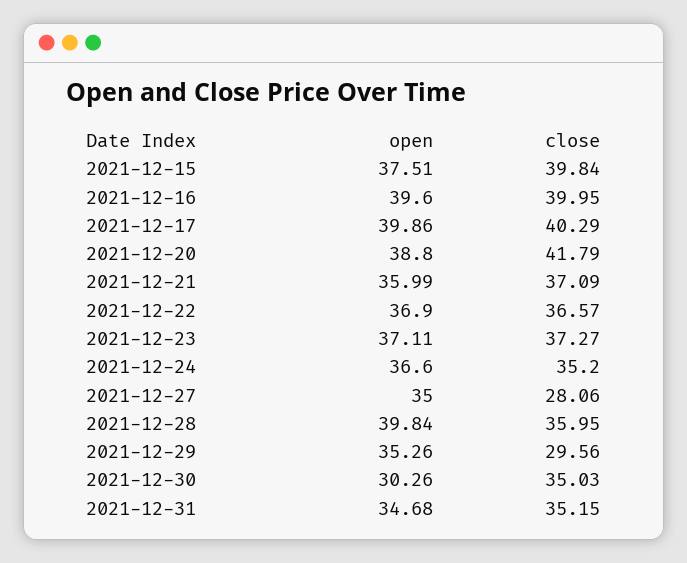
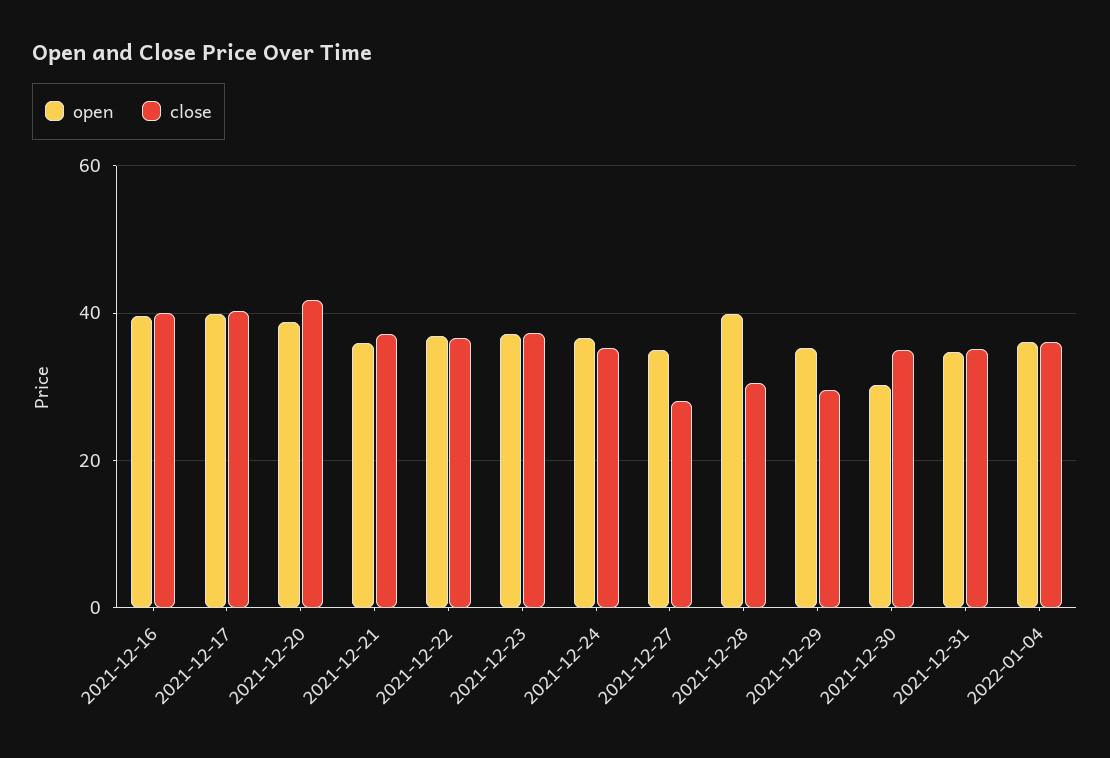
open, 2021-12-15: 37.51 -> none
close, 2021-12-15: 39.84 -> none
close, 2021-12-28: 35.95 -> 30
open, 2022-01-04: none -> 36
close, 2022-01-04: none -> 36

